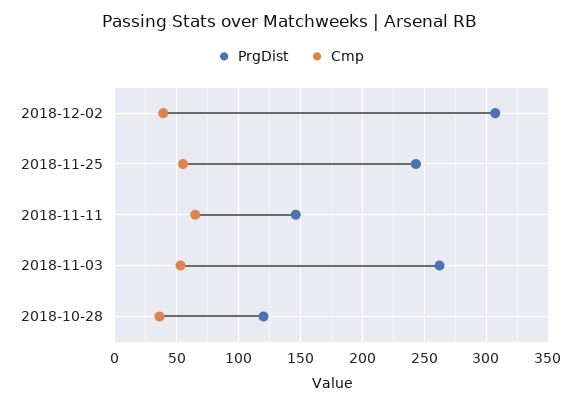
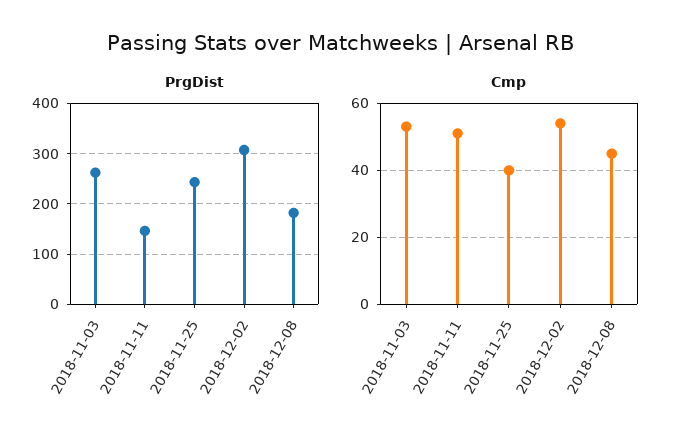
Cmp, 2018-12-02: 40 -> 55
Cmp, 2018-11-25: 55 -> 40
Cmp, 2018-11-11: 65 -> 50
PrgDist, 2018-10-28: 120 -> none
Cmp, 2018-10-28: 35 -> none
PrgDist, 2018-12-08: none -> 180
Cmp, 2018-12-08: none -> 45

